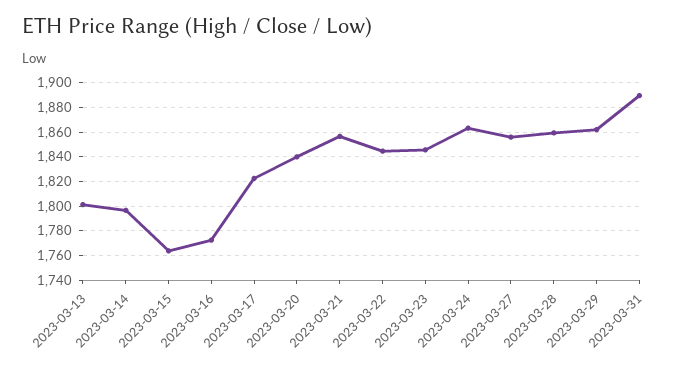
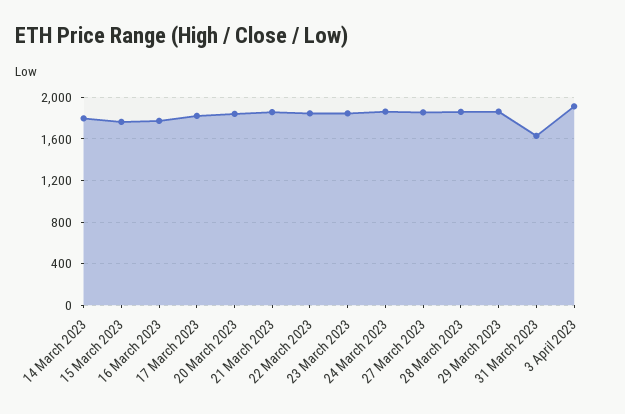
2023-03-13: 1800 -> none
2023-03-31: 1890 -> 1600
3 April 2023: none -> 1900

